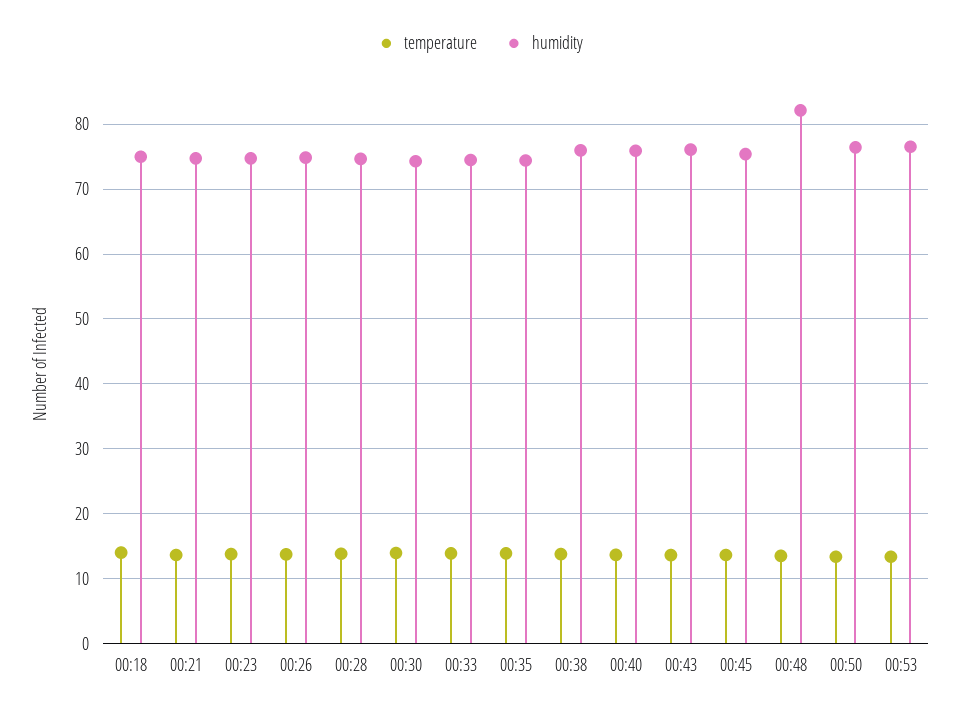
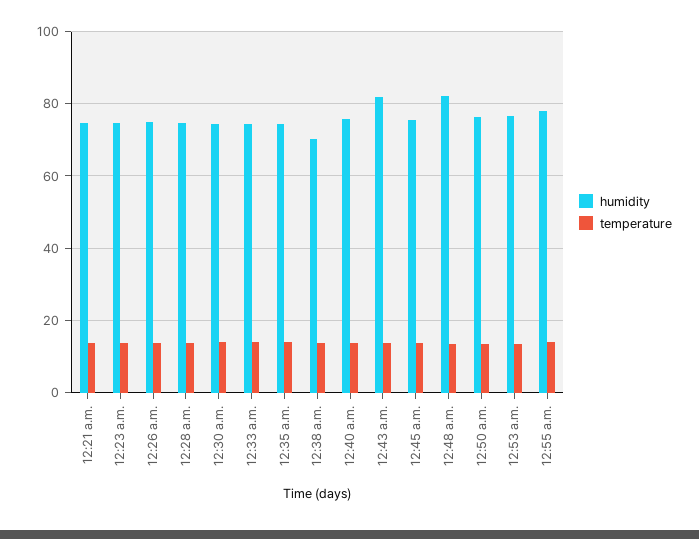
temperature, 00:18: 14 -> none
humidity, 00:18: 75 -> none
humidity, 00:38: 76 -> 70
humidity, 00:43: 76 -> 82
humidity, 12:55 a.m.: none -> 78
temperature, 12:55 a.m.: none -> 14

